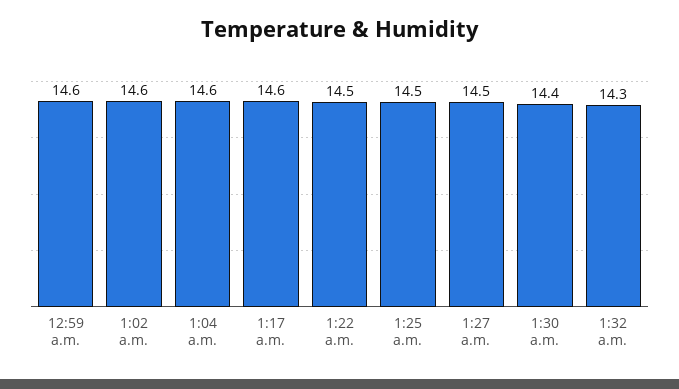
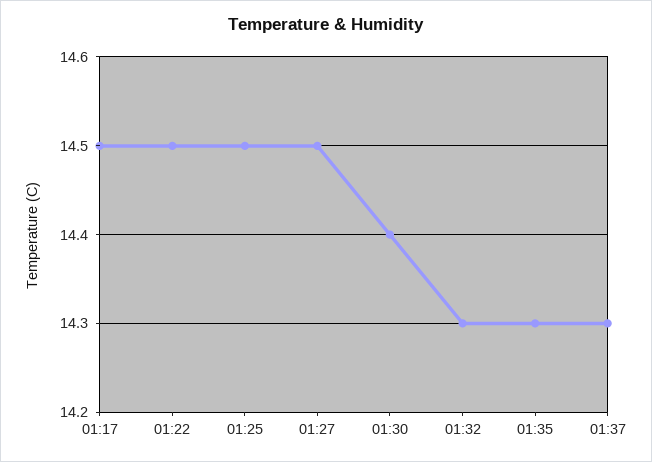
12:59 a.m.: 14.6 -> none
1:02 a.m.: 14.6 -> none
1:04 a.m.: 14.6 -> none
1:17 a.m.: 14.6 -> 14.5
01:35: none -> 14.3
01:37: none -> 14.3

